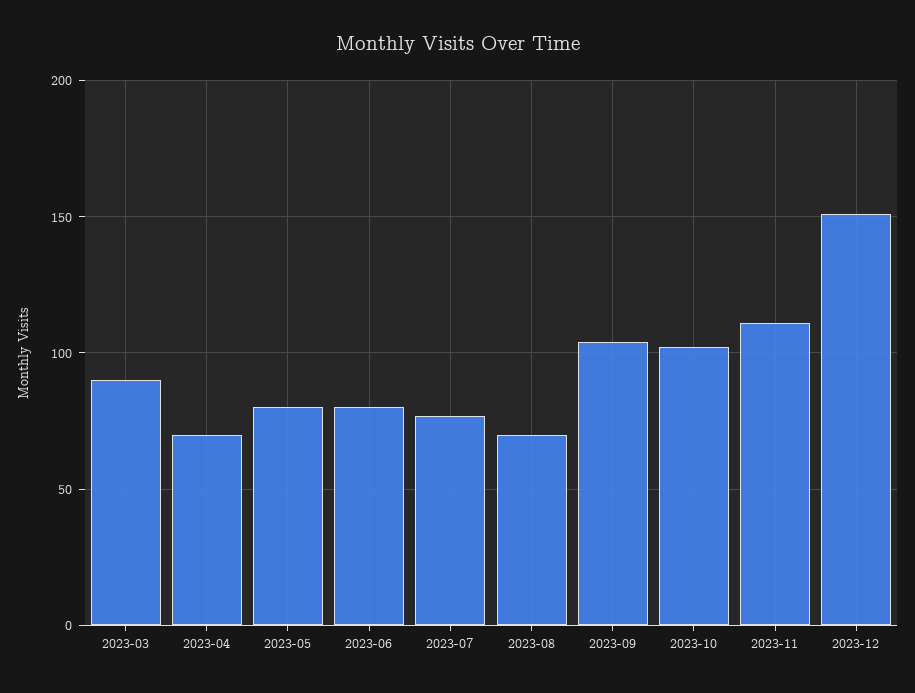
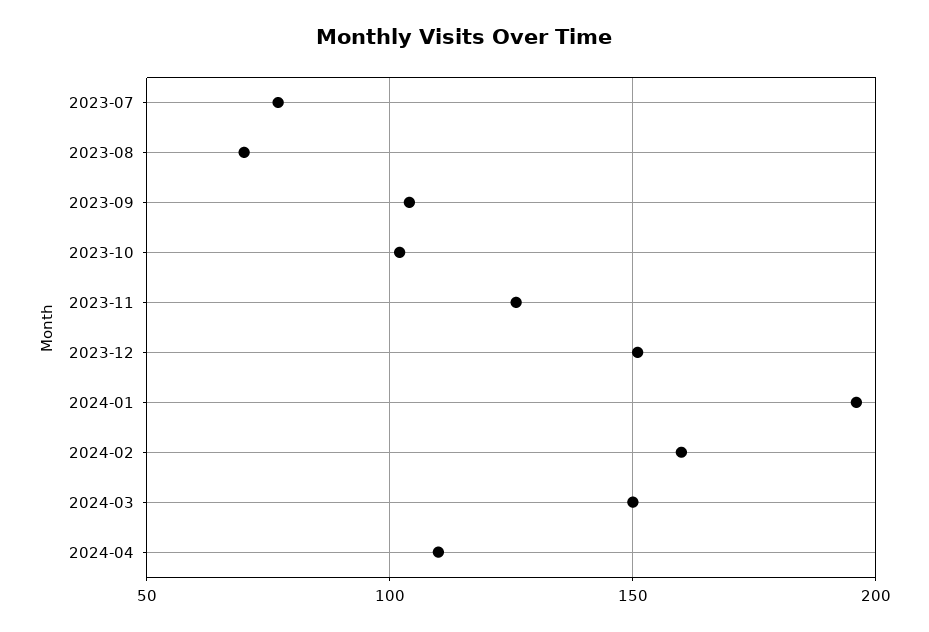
2023-03: 90 -> none
2023-04: 70 -> none
2023-05: 80 -> none
2023-06: 80 -> none
2023-11: 110 -> 125
2024-01: none -> 195
2024-02: none -> 160
2024-03: none -> 150
2024-04: none -> 110

